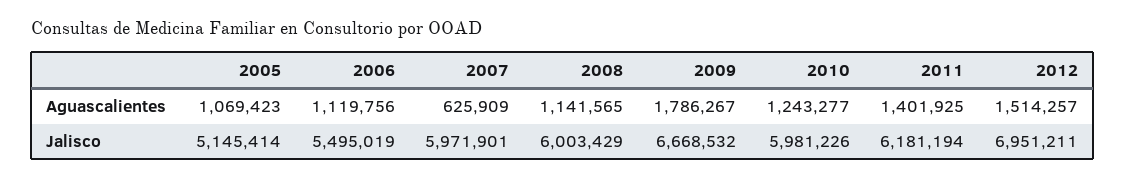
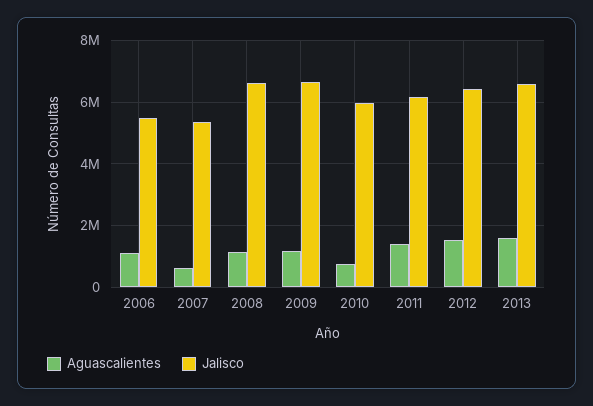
Aguascalientes, 2005: 1069423 -> none
Aguascalientes, 2009: 1786267 -> 1200000
Aguascalientes, 2010: 1243277 -> 800000
Jalisco, 2005: 5145414 -> none
Jalisco, 2007: 5971901 -> 5400000
Jalisco, 2008: 6003429 -> 6600000
Jalisco, 2012: 6951211 -> 6400000
Aguascalientes, 2013: none -> 1600000
Jalisco, 2013: none -> 6600000

